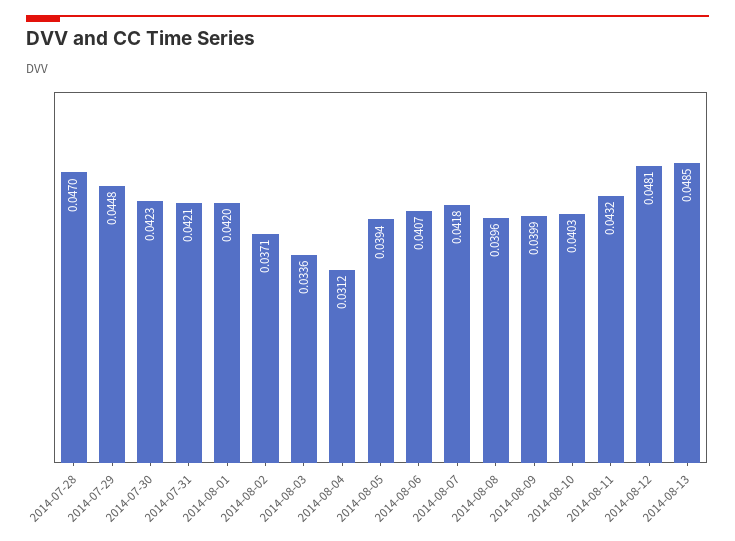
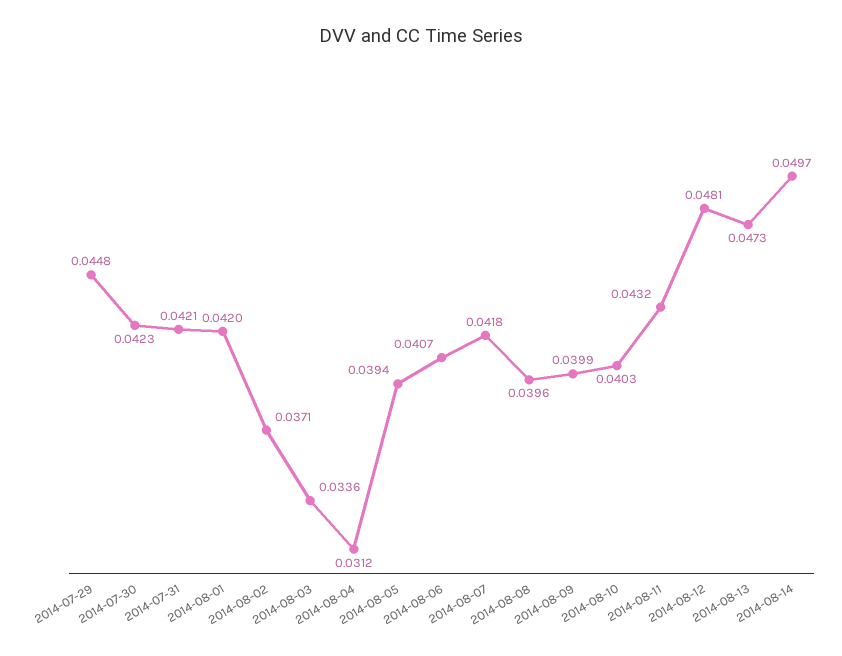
2014-07-28: 0.047 -> none
2014-08-13: 0.0485 -> 0.0473
2014-08-14: none -> 0.0497

